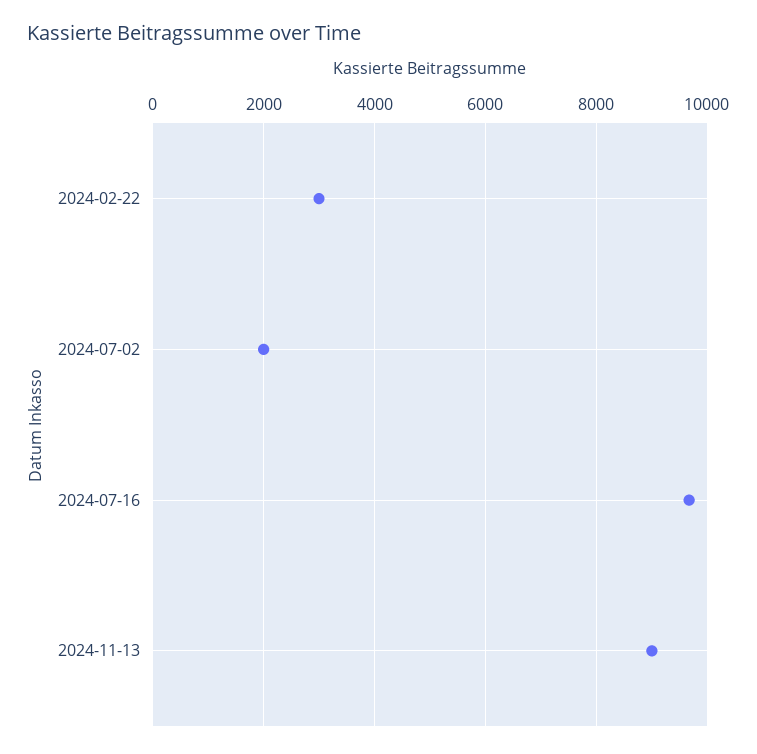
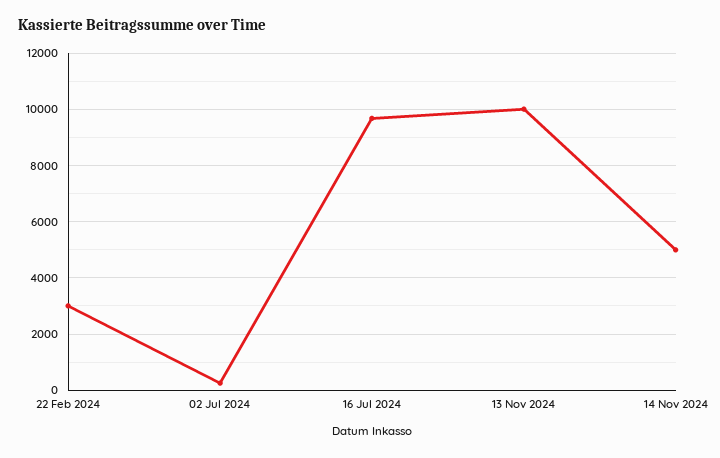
2024-07-02: 2000 -> 250
2024-11-13: 9000 -> 10000
14 Nov 2024: none -> 5000

